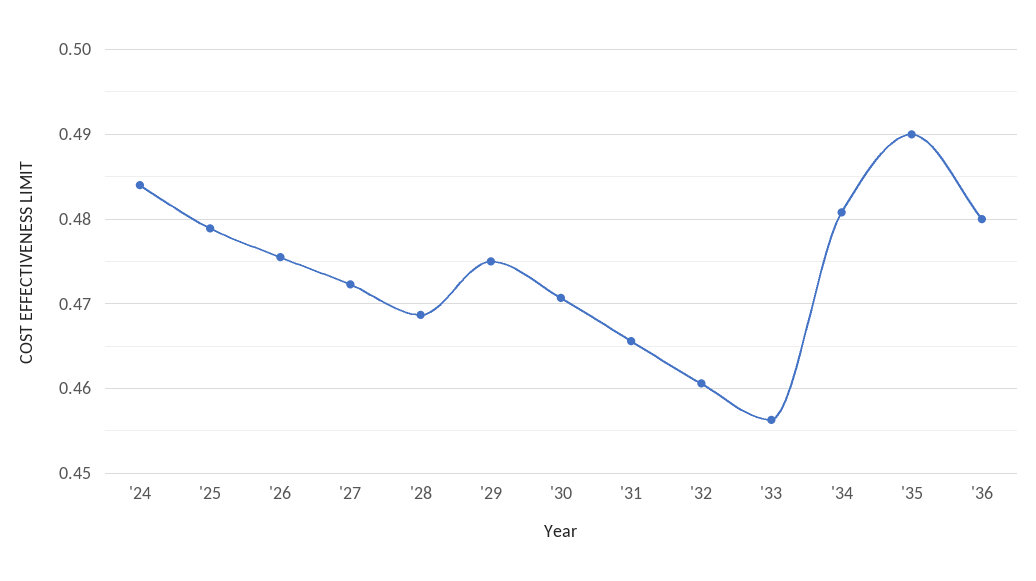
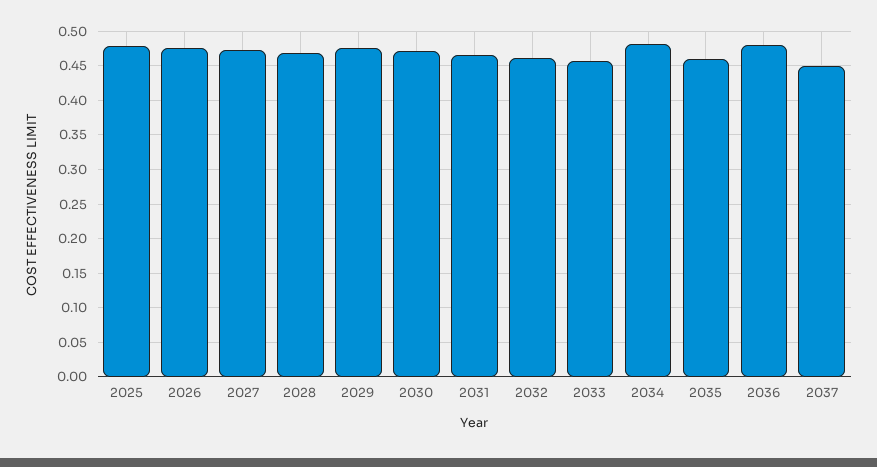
'24: 0.484 -> none
'35: 0.49 -> 0.46
2037: none -> 0.45

